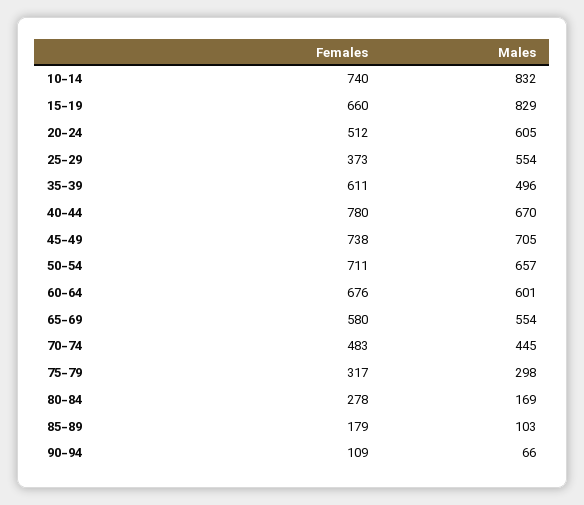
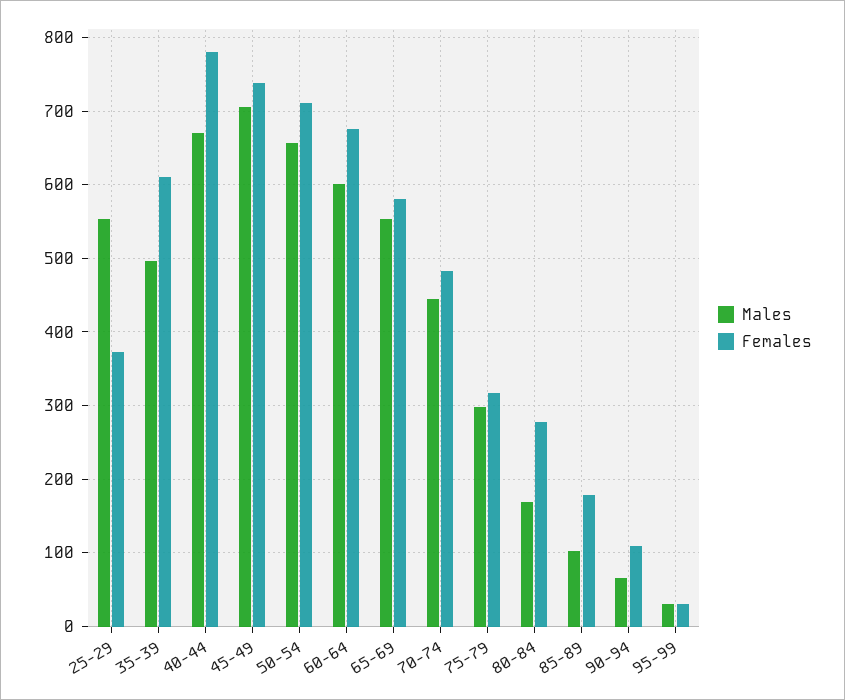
Females, 10-14: 740 -> none
Males, 10-14: 832 -> none
Females, 15-19: 660 -> none
Males, 15-19: 829 -> none
Females, 20-24: 512 -> none
Males, 20-24: 605 -> none
Males, 95-99: none -> 30
Females, 95-99: none -> 30

